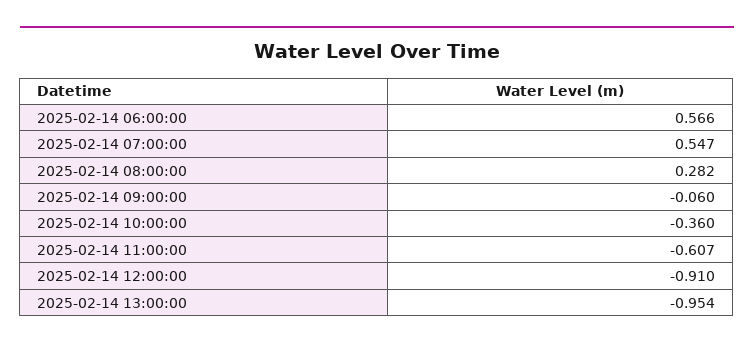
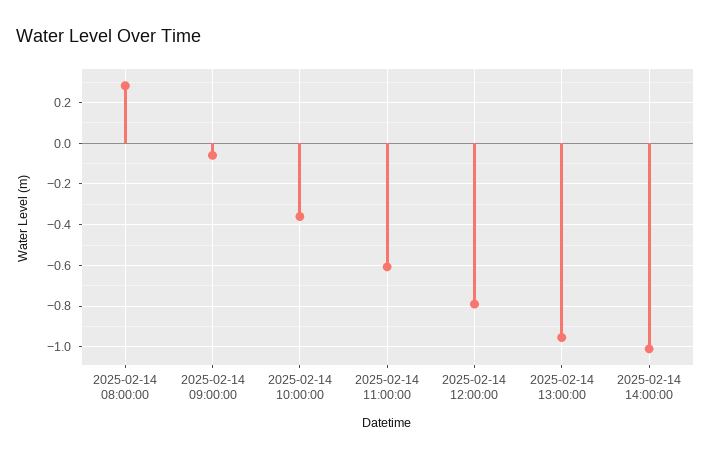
2025-02-14 06:00:00: 0.566 -> none
2025-02-14 07:00:00: 0.547 -> none
2025-02-14 12:00:00: -0.91 -> -0.8
2025-02-14 14:00:00: none -> -1

